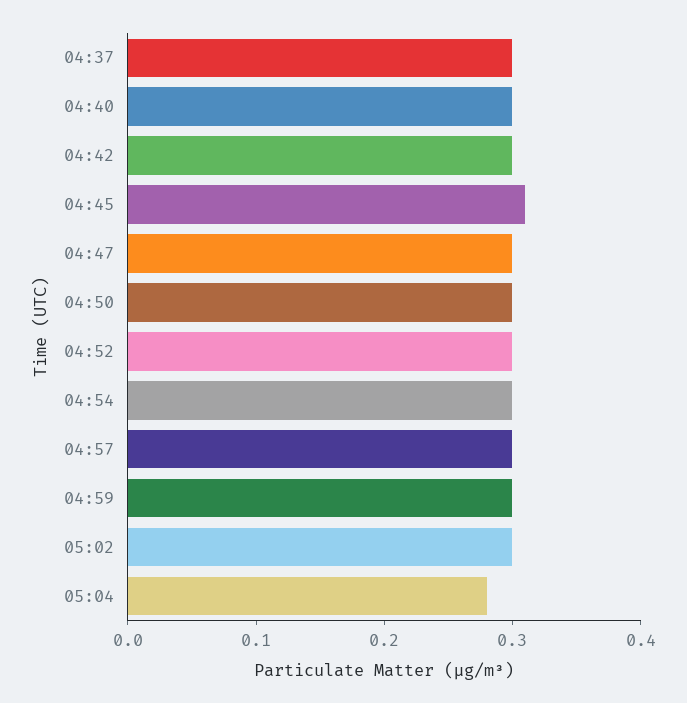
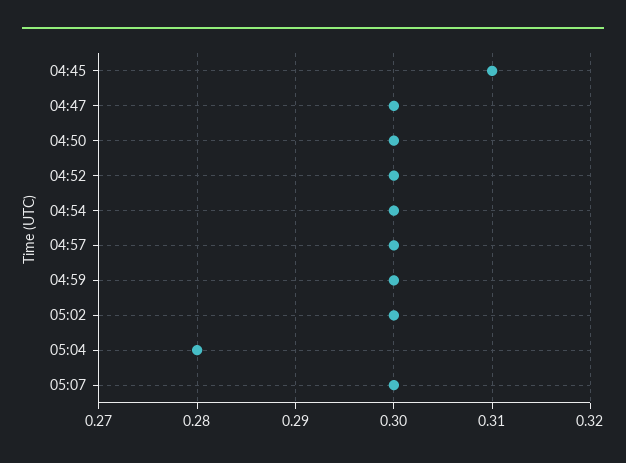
04:37: 0.3 -> none
04:40: 0.3 -> none
04:42: 0.3 -> none
05:07: none -> 0.3

